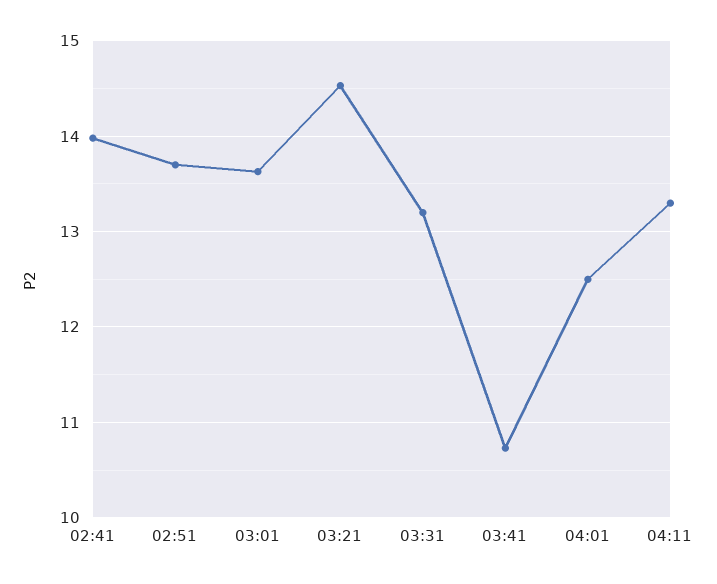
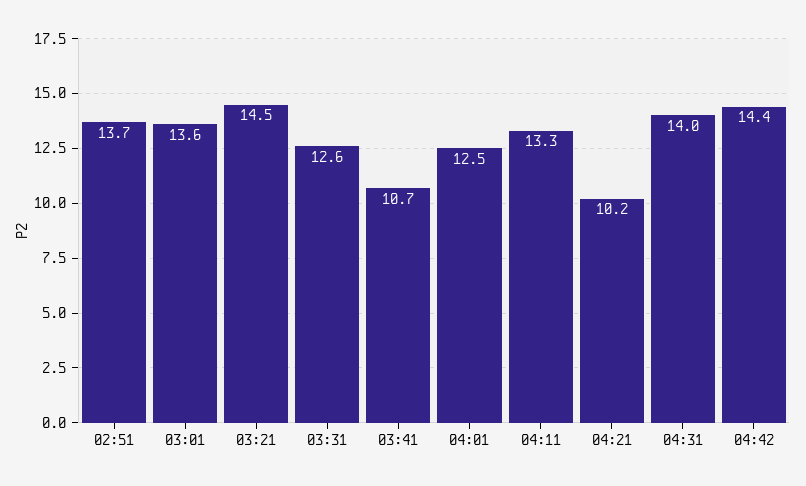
02:41: 14 -> none
03:31: 13.2 -> 12.6
04:21: none -> 10.2
04:31: none -> 14
04:42: none -> 14.4

